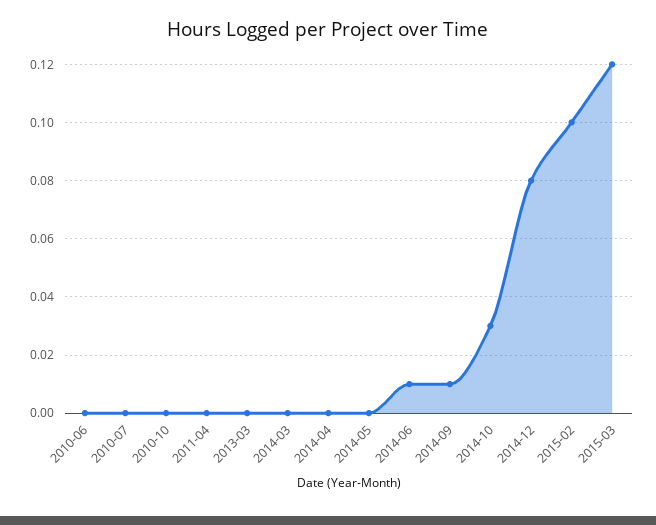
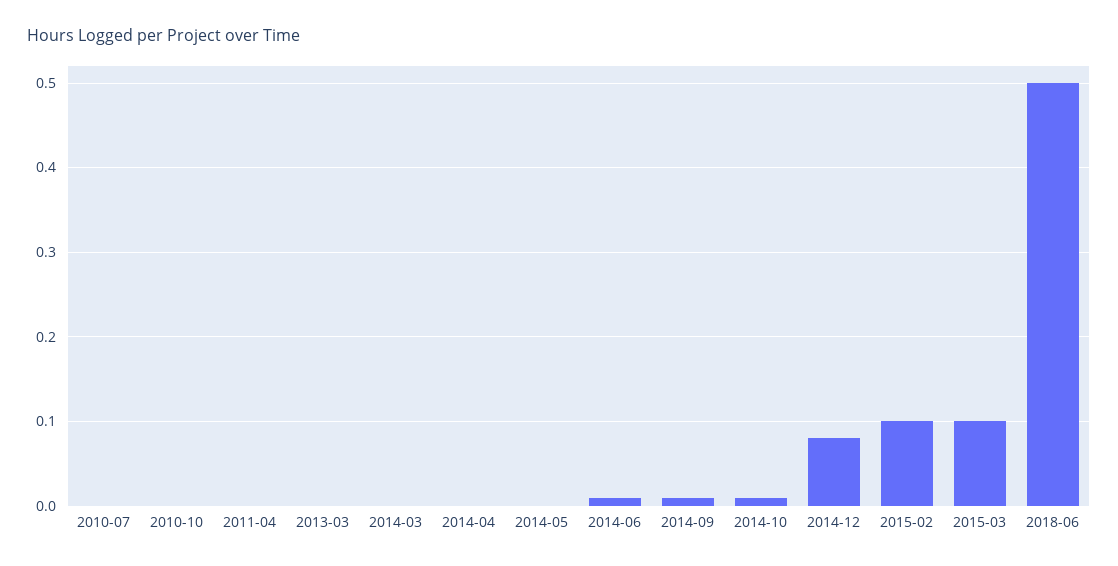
2010-06: 0 -> none
2014-10: 0.03 -> 0.01
2015-03: 0.12 -> 0.1
2018-06: none -> 0.5

